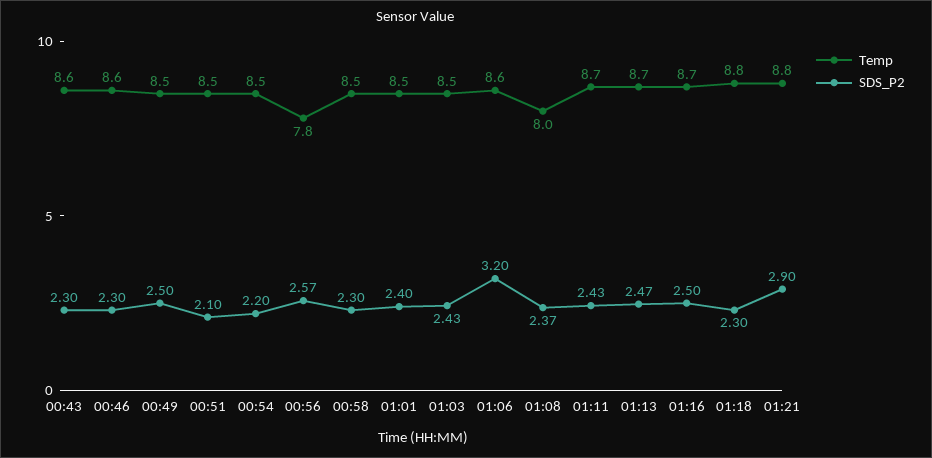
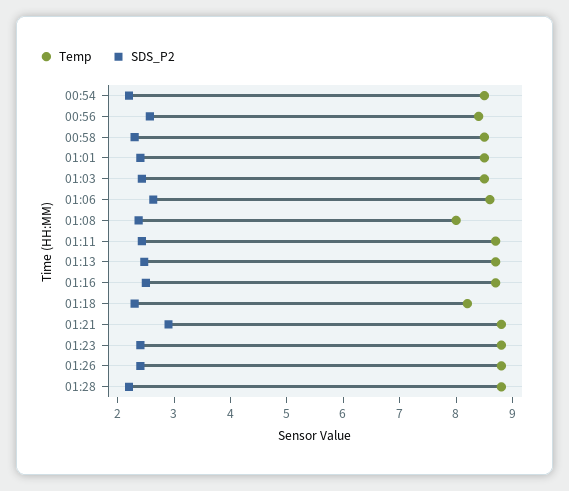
Temp, 00:43: 8.6 -> none
SDS_P2, 00:43: 2.3 -> none
Temp, 00:46: 8.6 -> none
SDS_P2, 00:46: 2.3 -> none
Temp, 00:49: 8.5 -> none
SDS_P2, 00:49: 2.5 -> none
Temp, 00:51: 8.5 -> none
SDS_P2, 00:51: 2.1 -> none
Temp, 00:56: 7.8 -> 8.4
SDS_P2, 01:06: 3.2 -> 2.6
Temp, 01:18: 8.8 -> 8.2
Temp, 01:23: none -> 8.8
SDS_P2, 01:23: none -> 2.4
Temp, 01:26: none -> 8.8
SDS_P2, 01:26: none -> 2.4
Temp, 01:28: none -> 8.8
SDS_P2, 01:28: none -> 2.2

